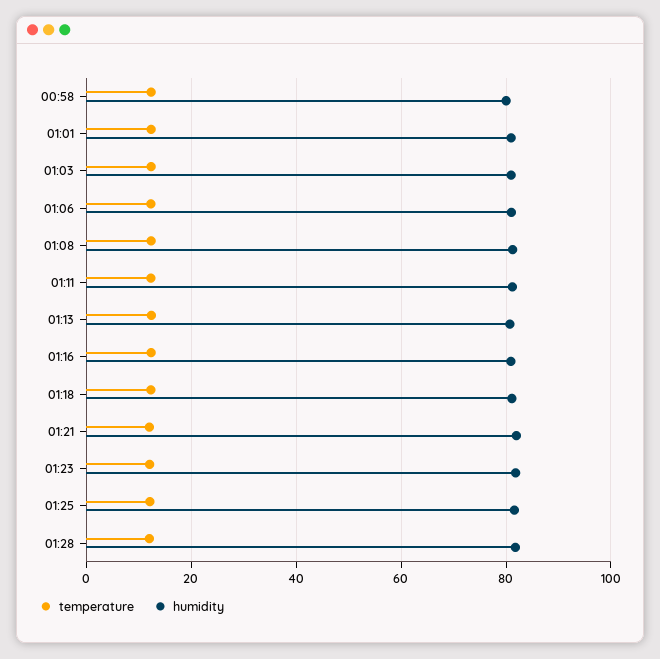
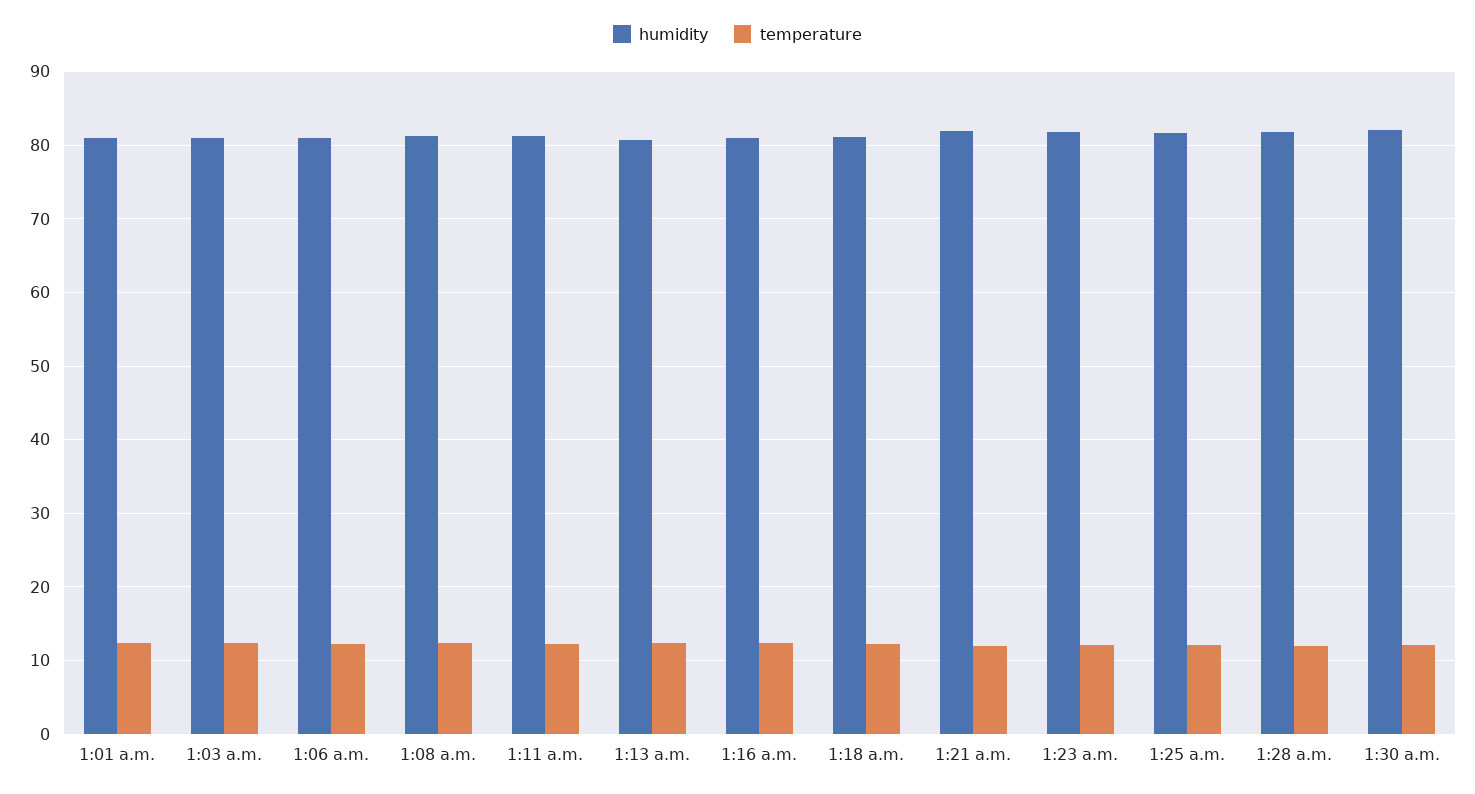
temperature, 00:58: 12 -> none
humidity, 00:58: 80 -> none
humidity, 1:30 a.m.: none -> 82
temperature, 1:30 a.m.: none -> 12

